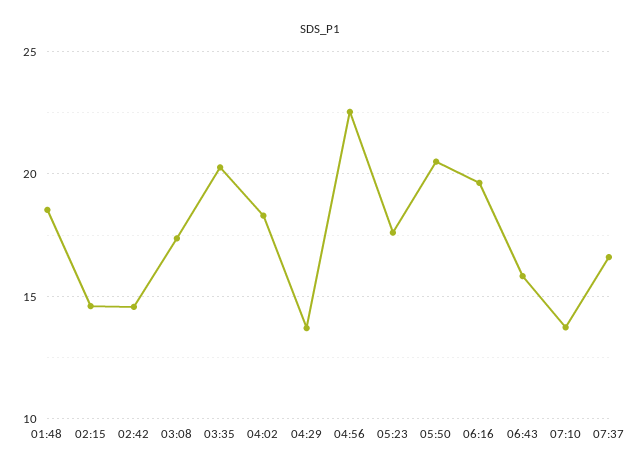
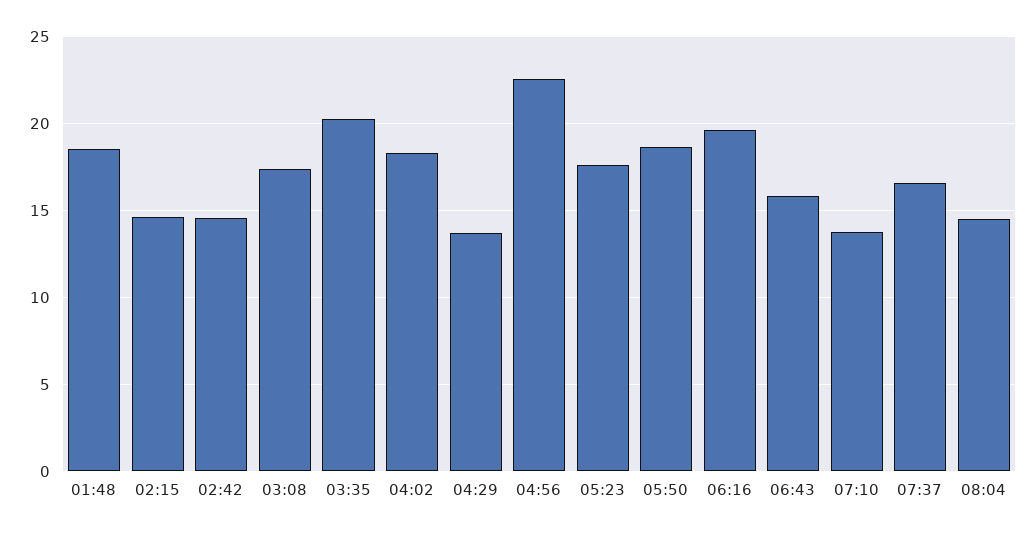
05:50: 20.5 -> 18.5
08:04: none -> 14.5

